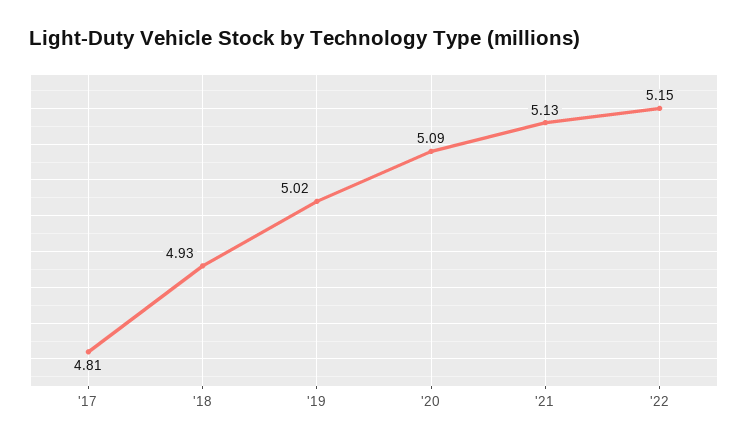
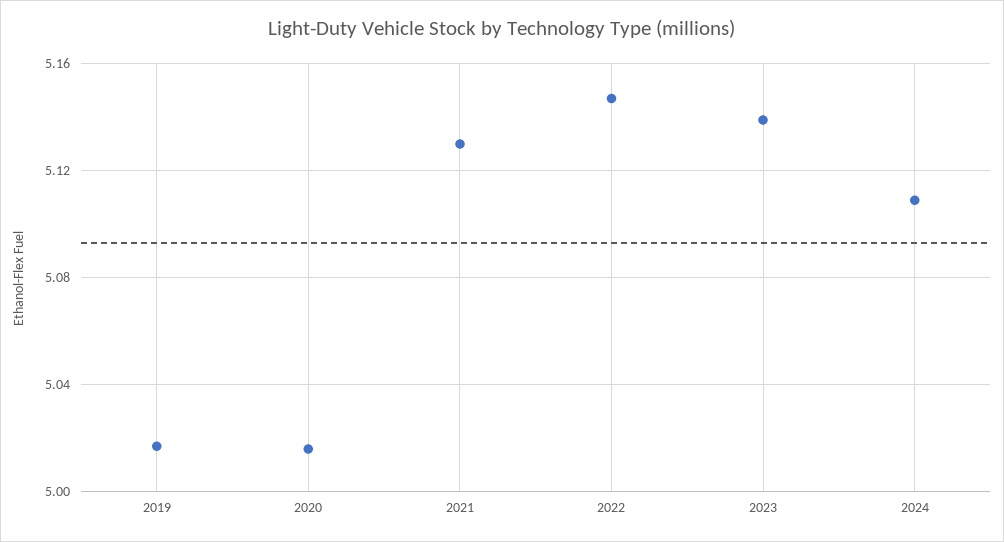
'17: 4.81 -> none
'18: 4.93 -> none
'20: 5.09 -> 5.015
2023: none -> 5.14
2024: none -> 5.11

